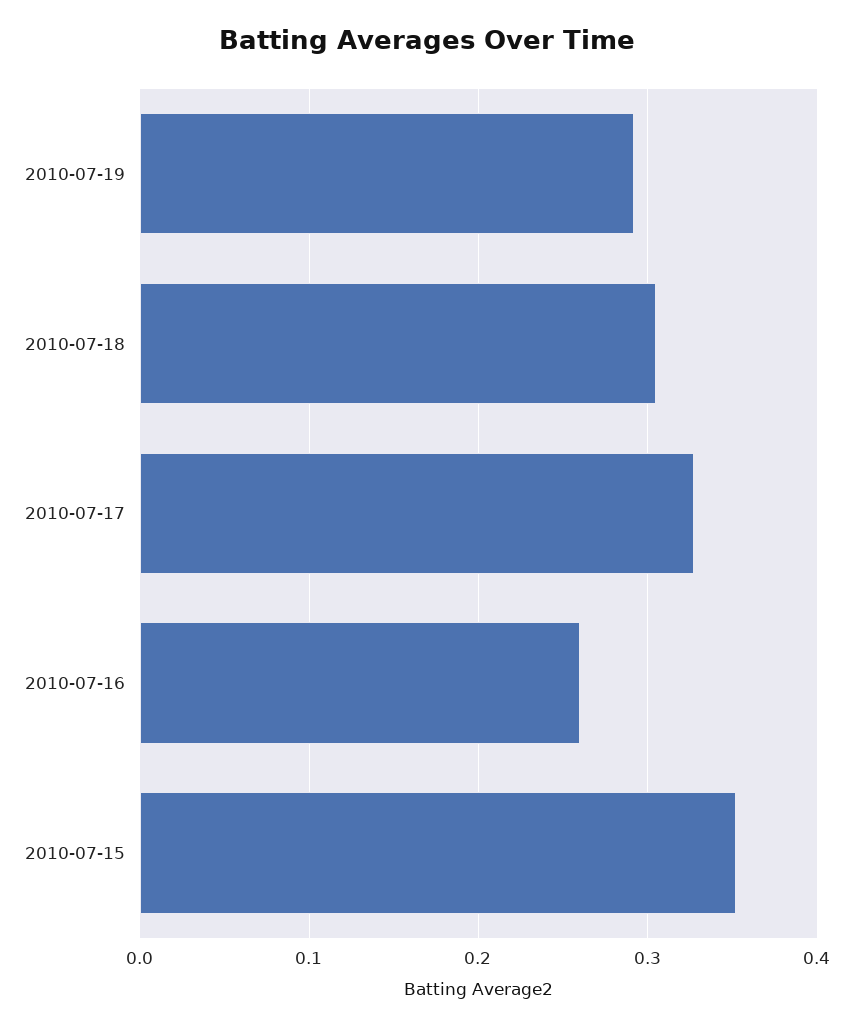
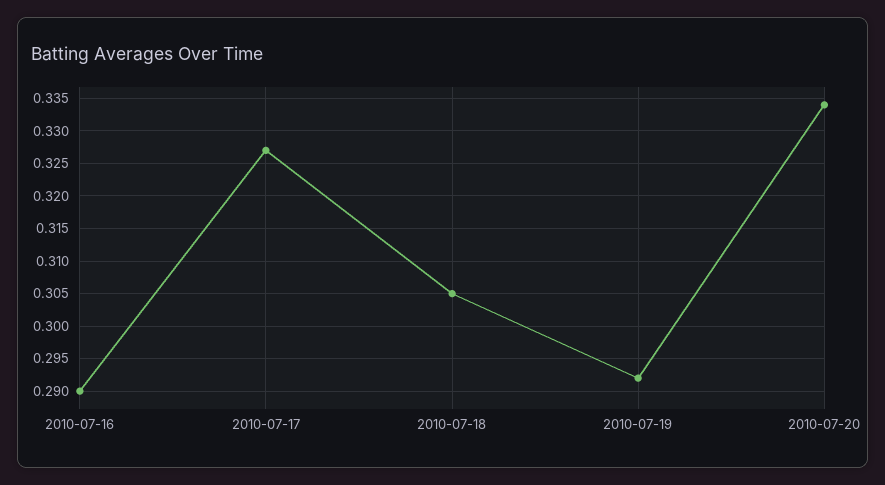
2010-07-16: 0.26 -> 0.29
2010-07-15: 0.35 -> none
2010-07-20: none -> 0.334

